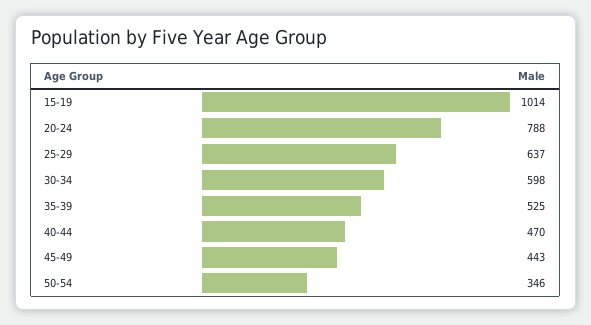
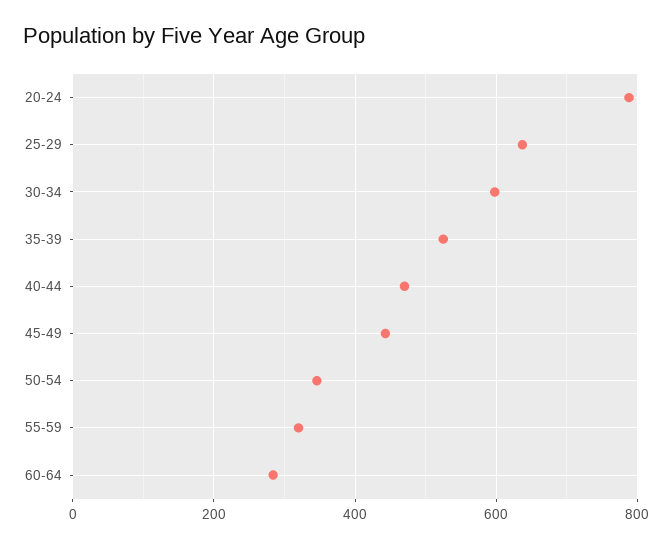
15-19: 1014 -> none
55-59: none -> 320
60-64: none -> 280

